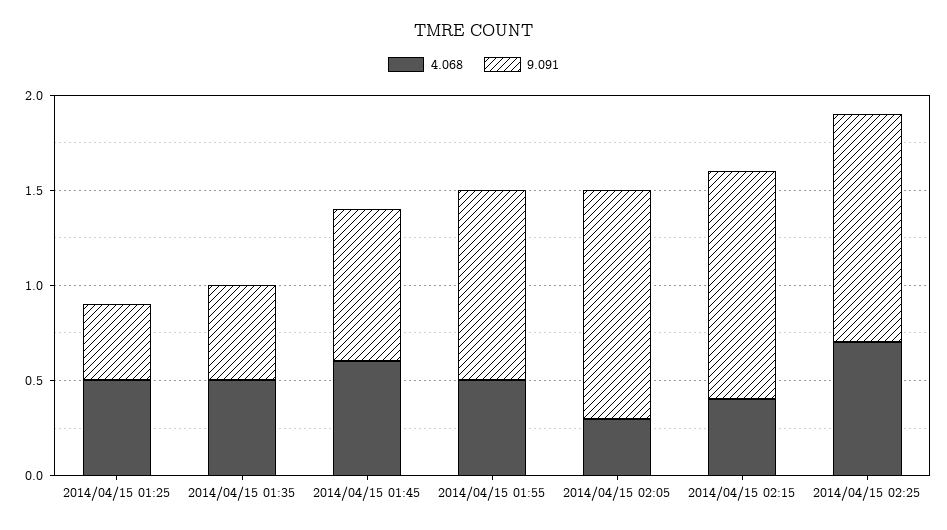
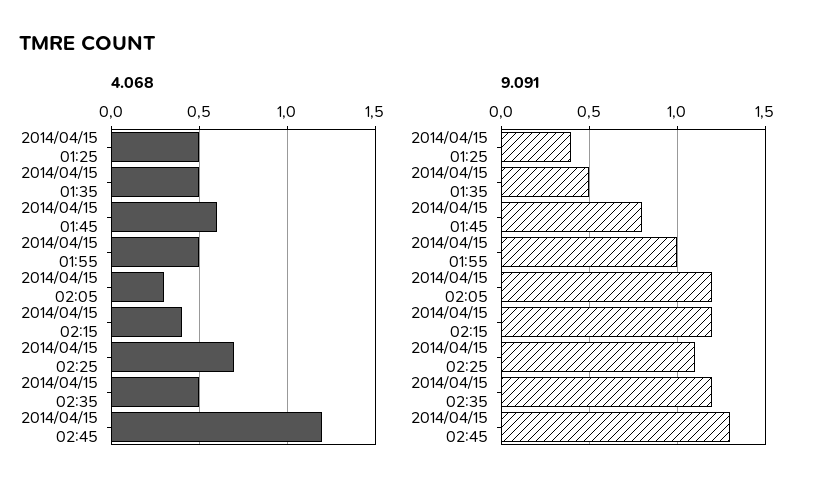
9.091, 2014/04/15 02:25: 1.2 -> 1.1
4.068, 2014/04/15 02:35: none -> 0.5
4.068, 2014/04/15 02:45: none -> 1.2
9.091, 2014/04/15 02:35: none -> 1.2
9.091, 2014/04/15 02:45: none -> 1.3

